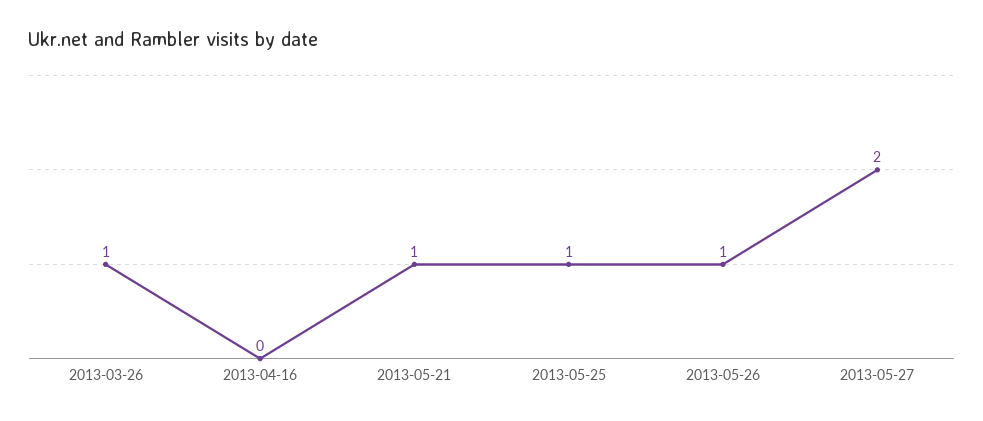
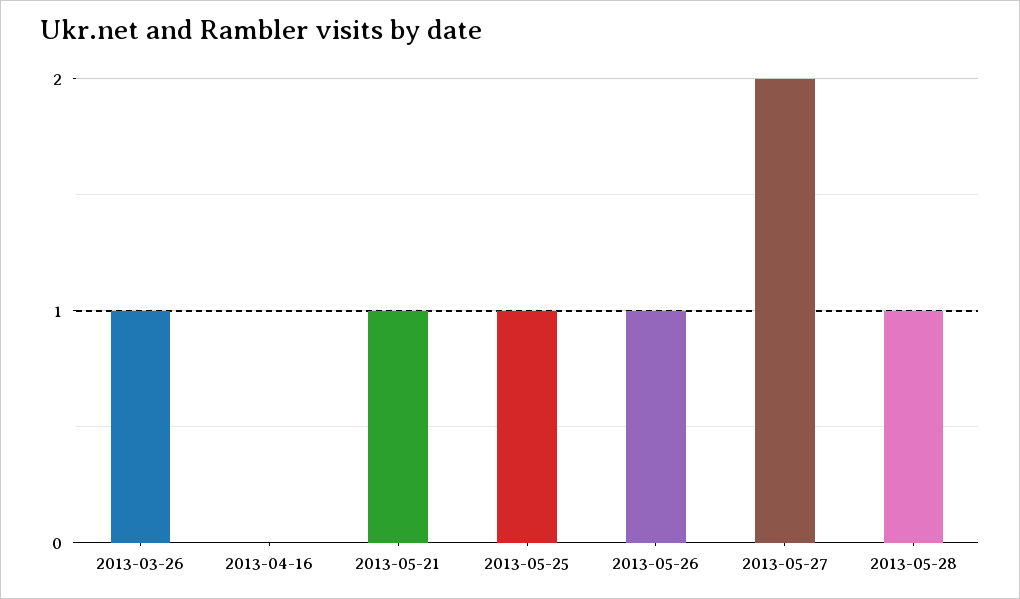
2013-05-28: none -> 1

